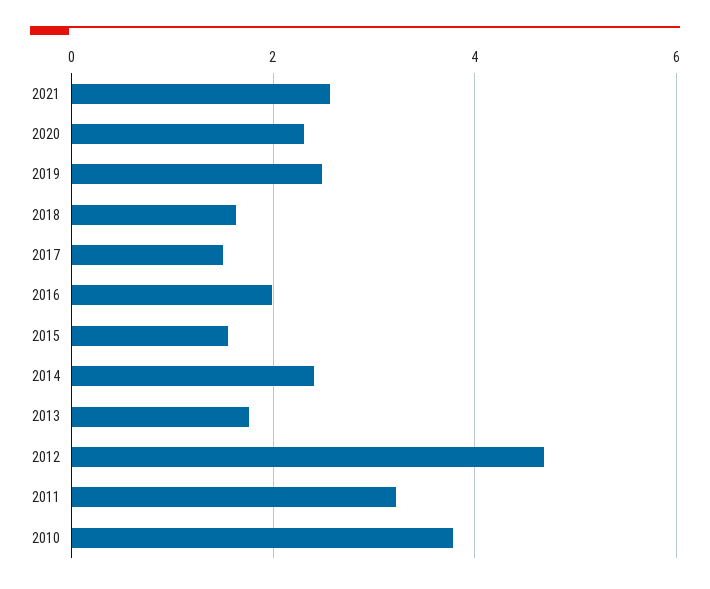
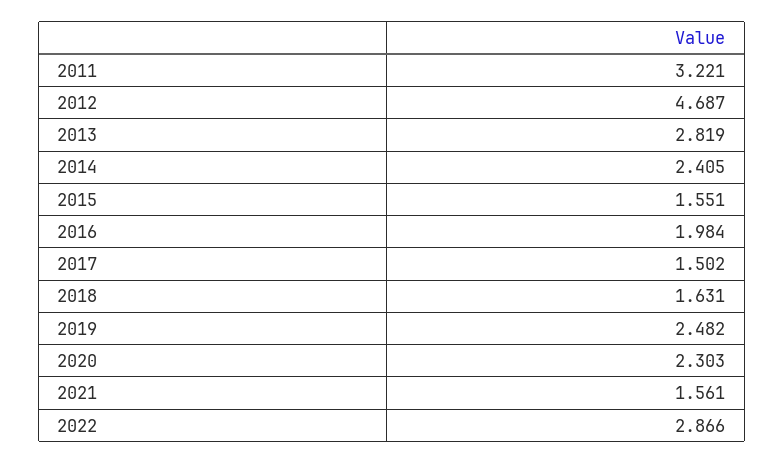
2021: 2.6 -> 1.561
2013: 1.8 -> 2.819
2010: 3.8 -> none
2022: none -> 2.866

